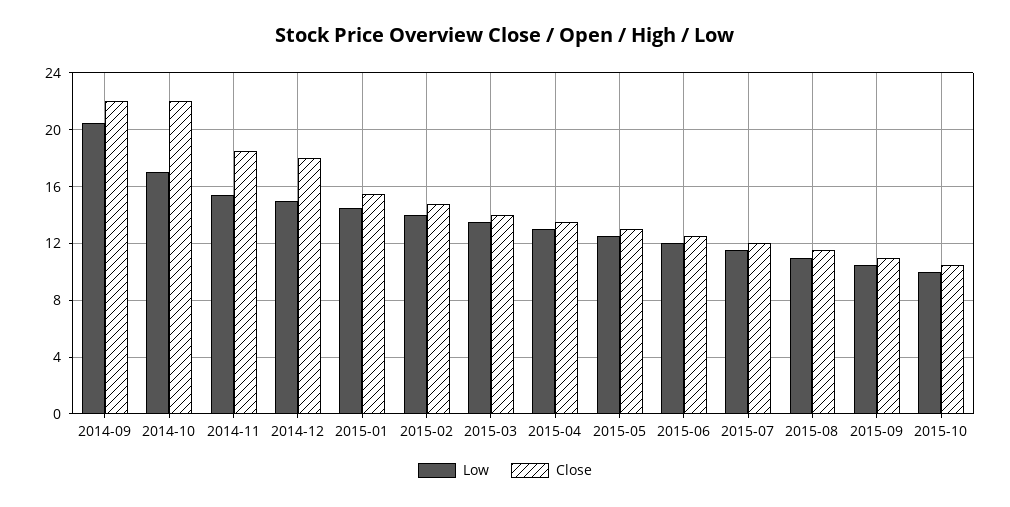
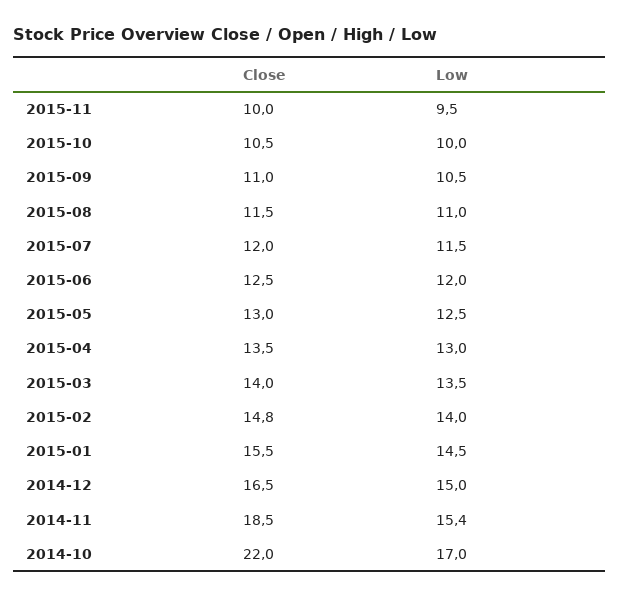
Low, 2014-09: 20.5 -> none
Close, 2014-09: 22 -> none
Close, 2014-12: 18 -> 16.5
Close, 2015-11: none -> 10
Low, 2015-11: none -> 9.5

